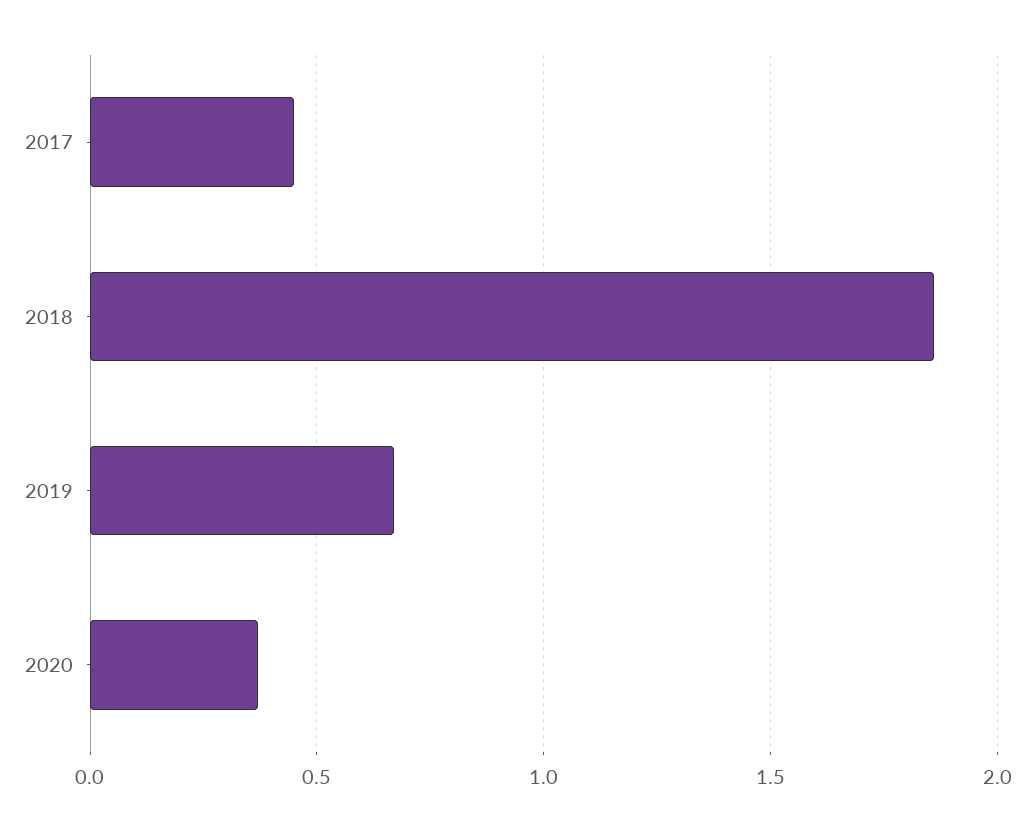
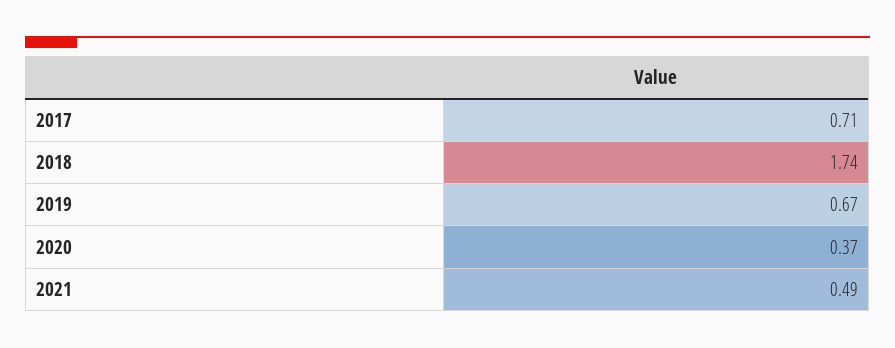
2017: 0.45 -> 0.71
2018: 1.85 -> 1.74
2021: none -> 0.49

